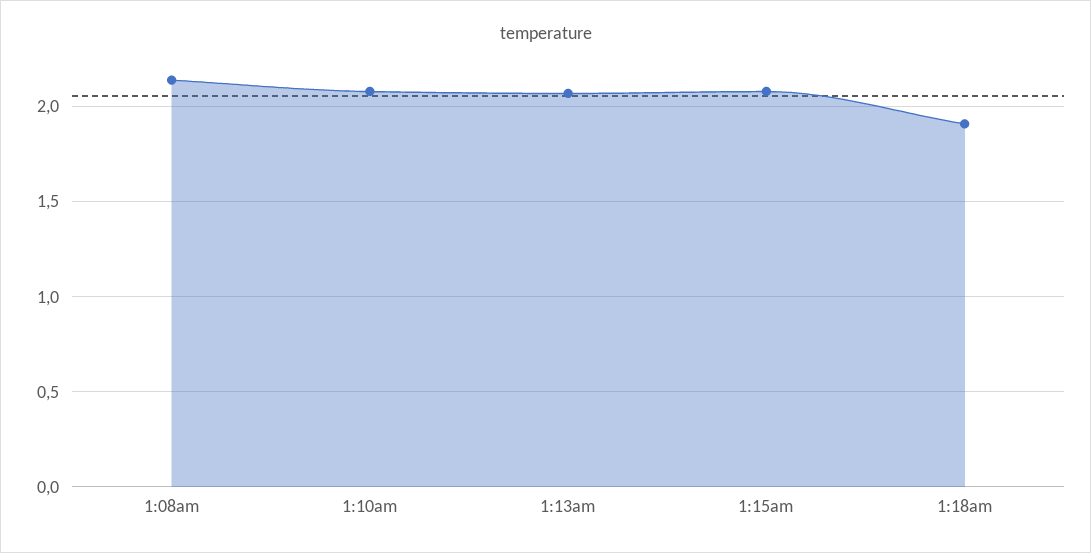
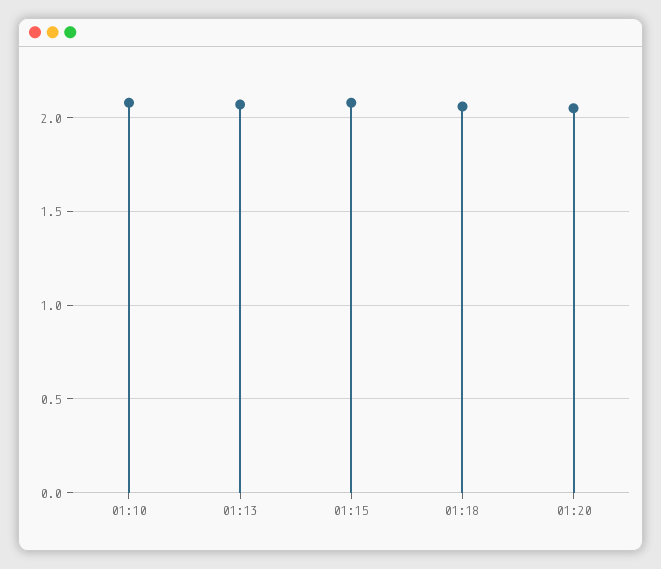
1:08am: 2.15 -> none
1:18am: 1.9 -> 2.05
01:20: none -> 2.05

